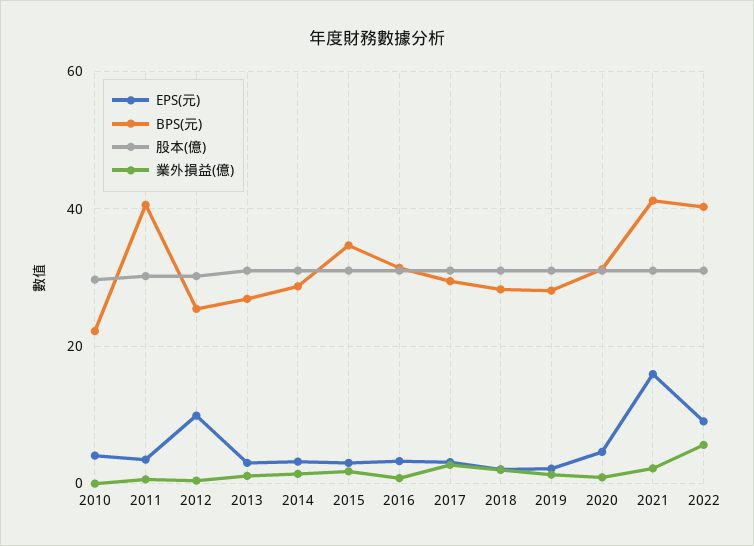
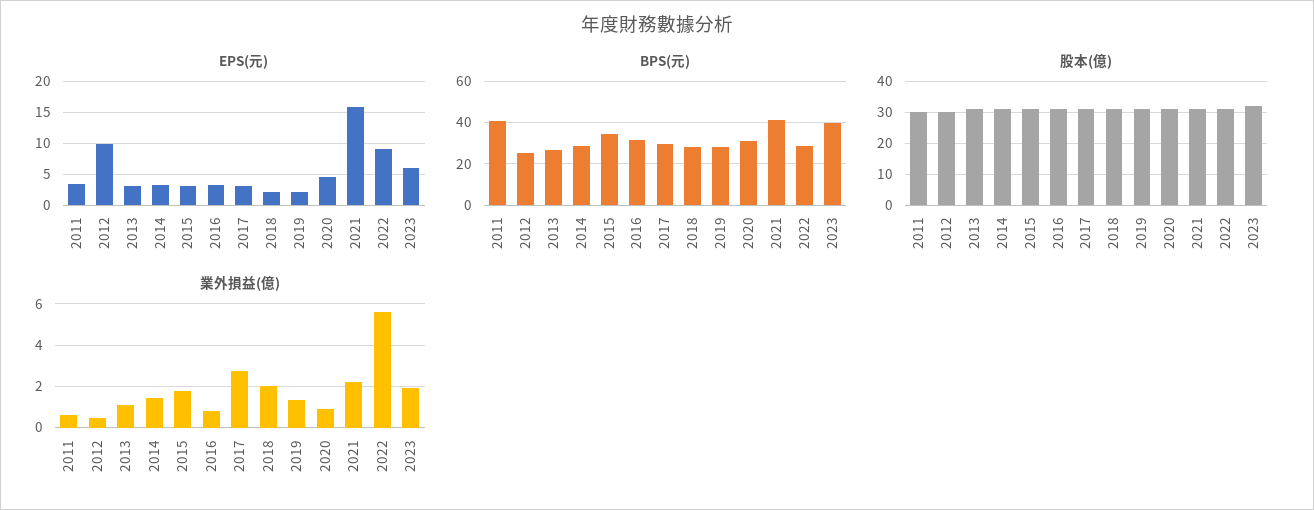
EPS(元), 2010: 4 -> none
BPS(元), 2010: 22 -> none
股本(億), 2010: 30 -> none
業外損益(億), 2010: 0 -> none
BPS(元), 2022: 40 -> 30
EPS(元), 2023: none -> 6
BPS(元), 2023: none -> 40
股本(億), 2023: none -> 32
業外損益(億), 2023: none -> 2

